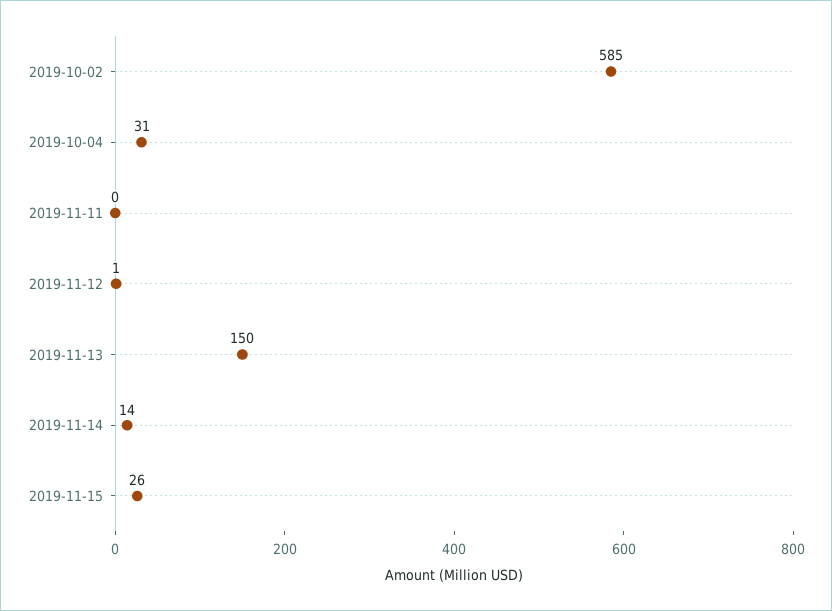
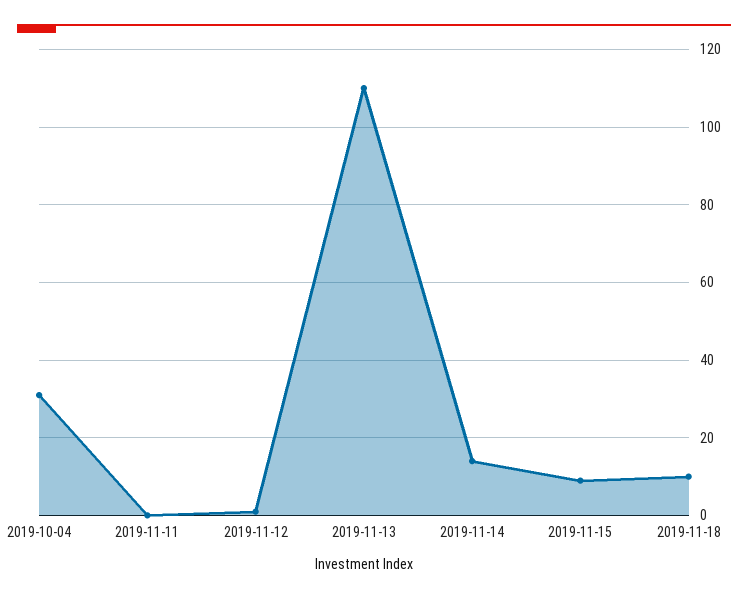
2019-10-02: 585 -> none
2019-11-13: 150 -> 110
2019-11-15: 26 -> 10
2019-11-18: none -> 10

